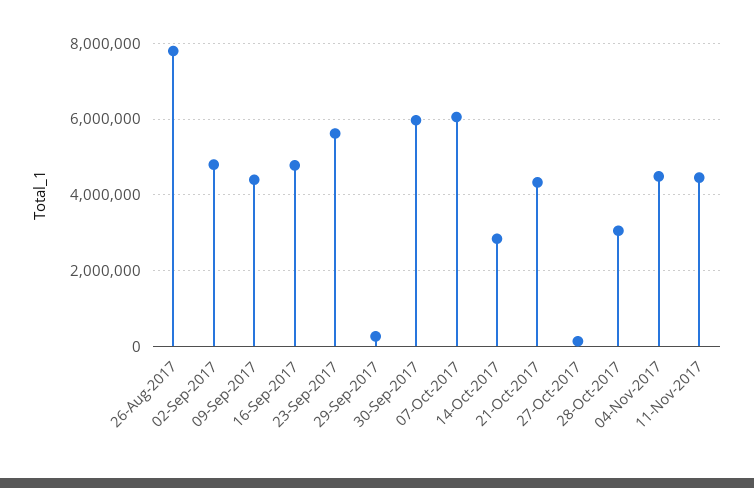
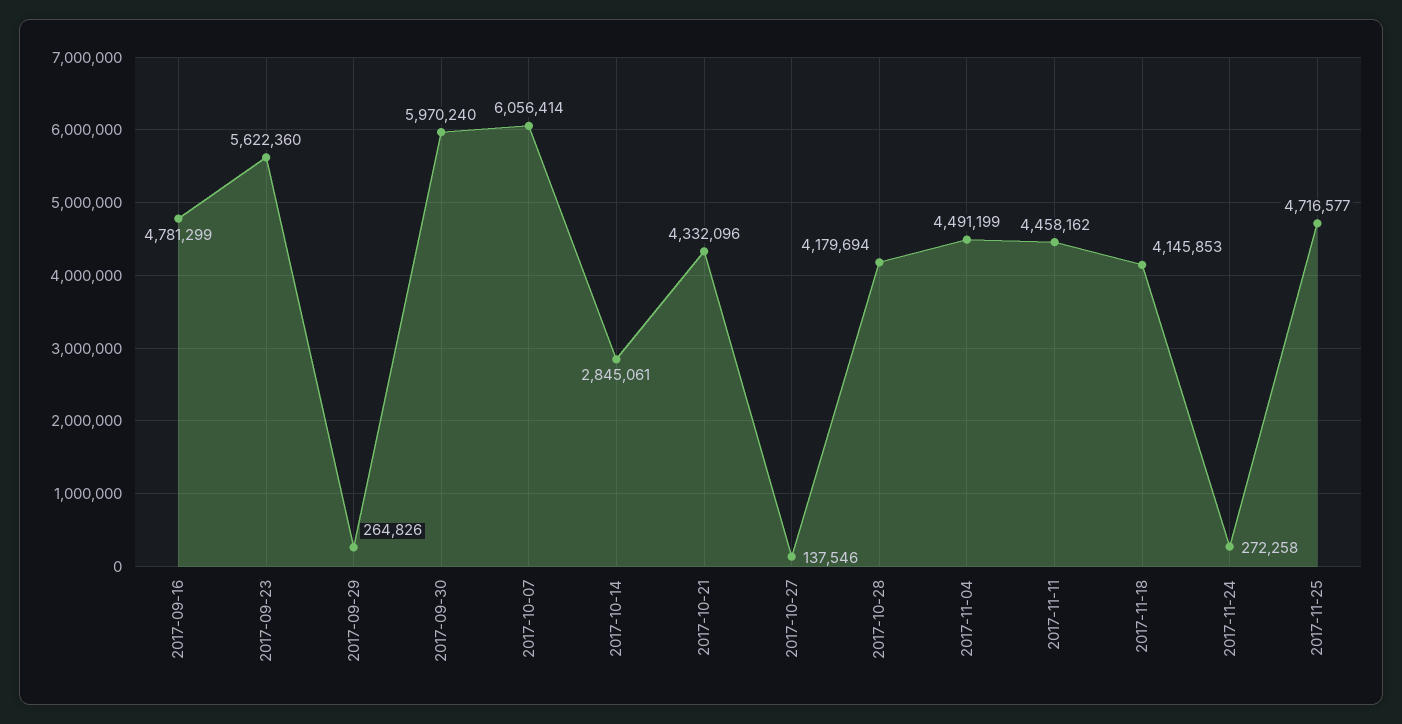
26-Aug-2017: 7800000 -> none
02-Sep-2017: 4800000 -> none
09-Sep-2017: 4400000 -> none
28-Oct-2017: 3000000 -> 4179694
2017-11-18: none -> 4145853
2017-11-24: none -> 272258
2017-11-25: none -> 4716577

